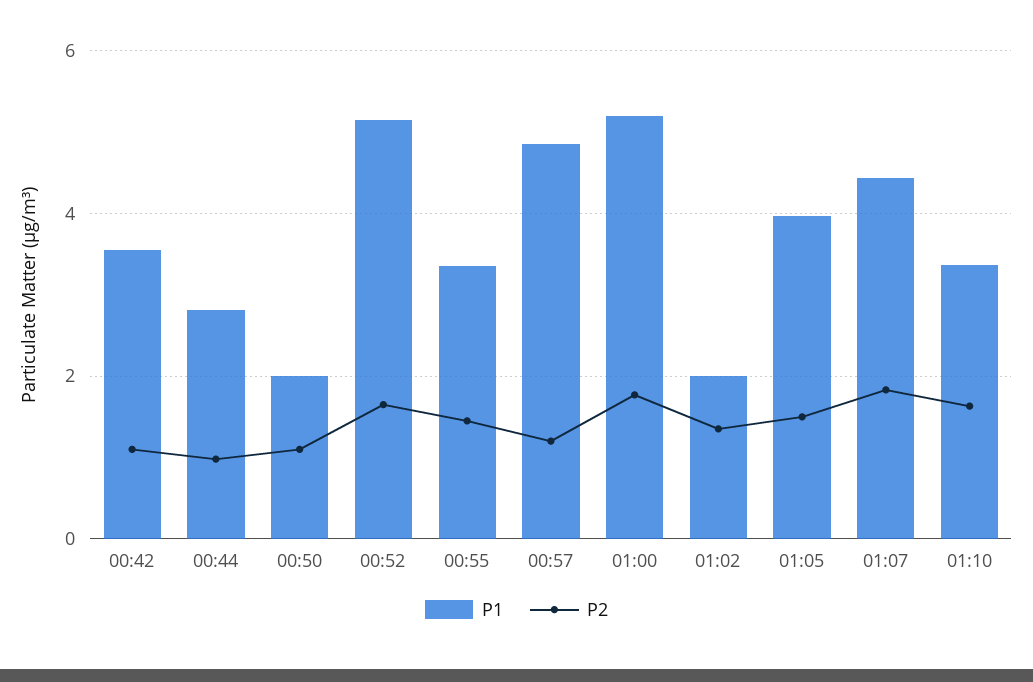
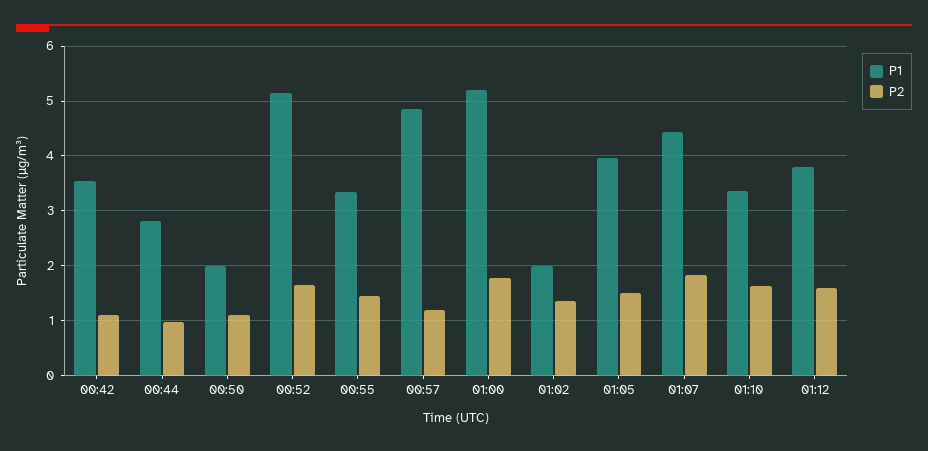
P1, 01:12: none -> 3.8
P2, 01:12: none -> 1.6

